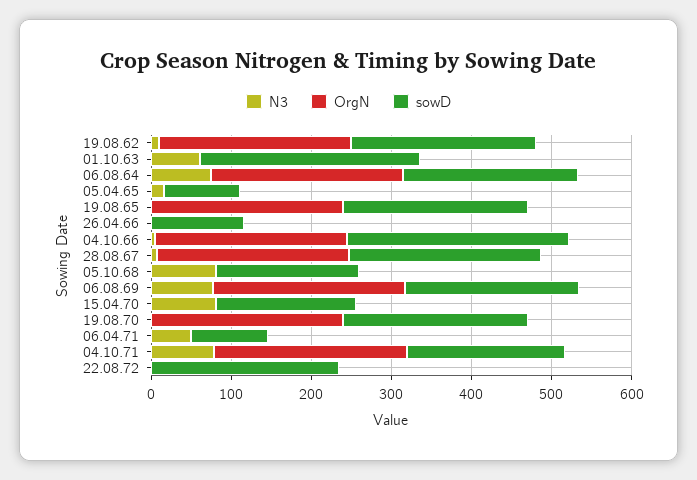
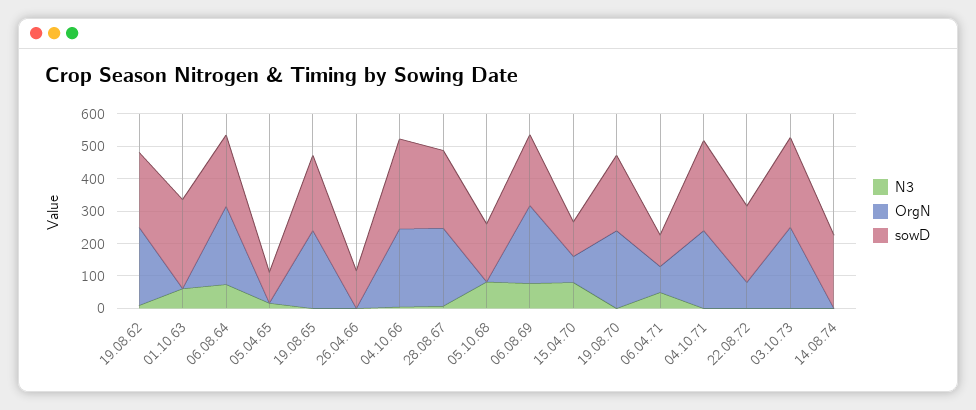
OrgN, 15.04.70: 0 -> 75
sowD, 15.04.70: 180 -> 100
OrgN, 06.04.71: 0 -> 75
N3, 04.10.71: 80 -> 0
sowD, 04.10.71: 200 -> 275
OrgN, 22.08.72: 0 -> 75
N3, 03.10.73: none -> 0
OrgN, 03.10.73: none -> 250
sowD, 03.10.73: none -> 275
N3, 14.08.74: none -> 0
OrgN, 14.08.74: none -> 0
sowD, 14.08.74: none -> 225

